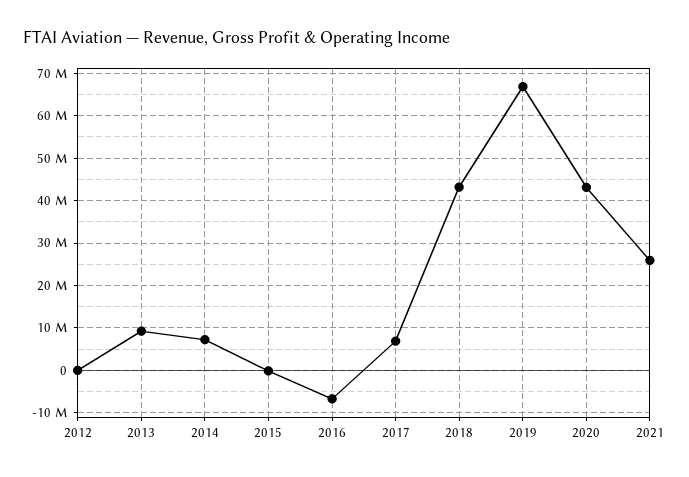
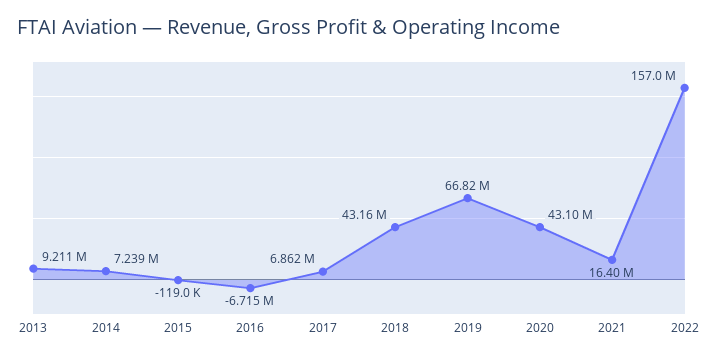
2012: 0 -> none
2021: 26000000 -> 16400000
2022: none -> 157000000

